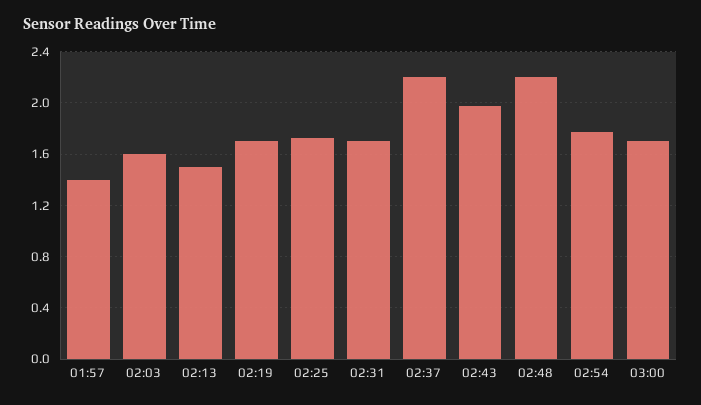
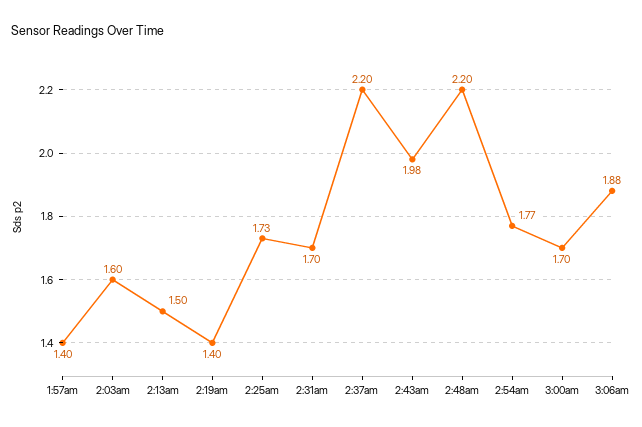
02:19: 1.7 -> 1.4
3:06am: none -> 1.88

